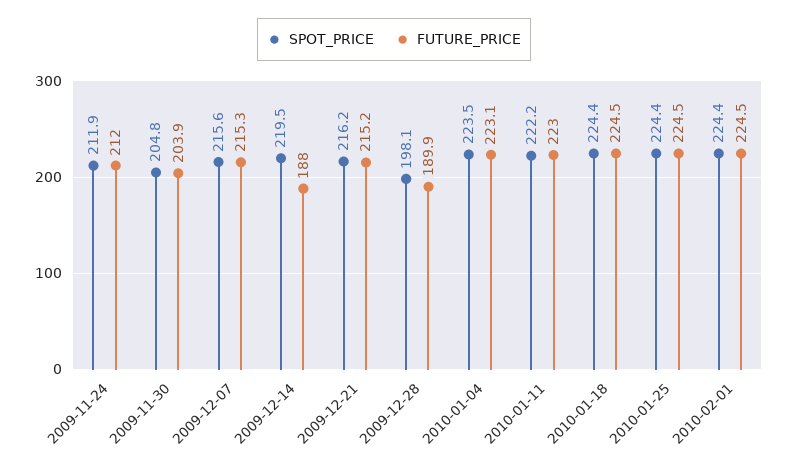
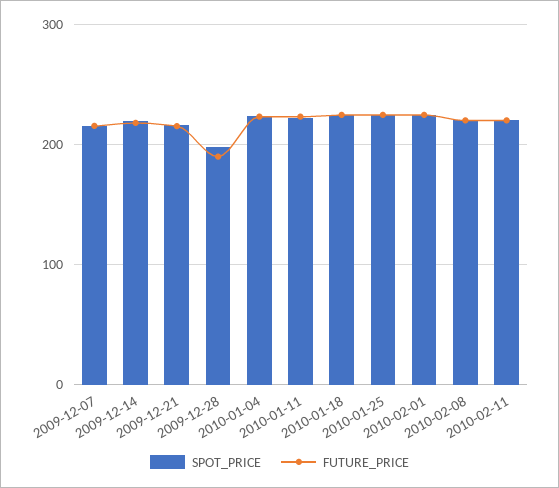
SPOT_PRICE, 2009-11-24: 211.9 -> none
FUTURE_PRICE, 2009-11-24: 212 -> none
SPOT_PRICE, 2009-11-30: 204.8 -> none
FUTURE_PRICE, 2009-11-30: 203.9 -> none
FUTURE_PRICE, 2009-12-14: 188 -> 220
SPOT_PRICE, 2010-02-08: none -> 220
FUTURE_PRICE, 2010-02-08: none -> 220
SPOT_PRICE, 2010-02-11: none -> 220
FUTURE_PRICE, 2010-02-11: none -> 220

